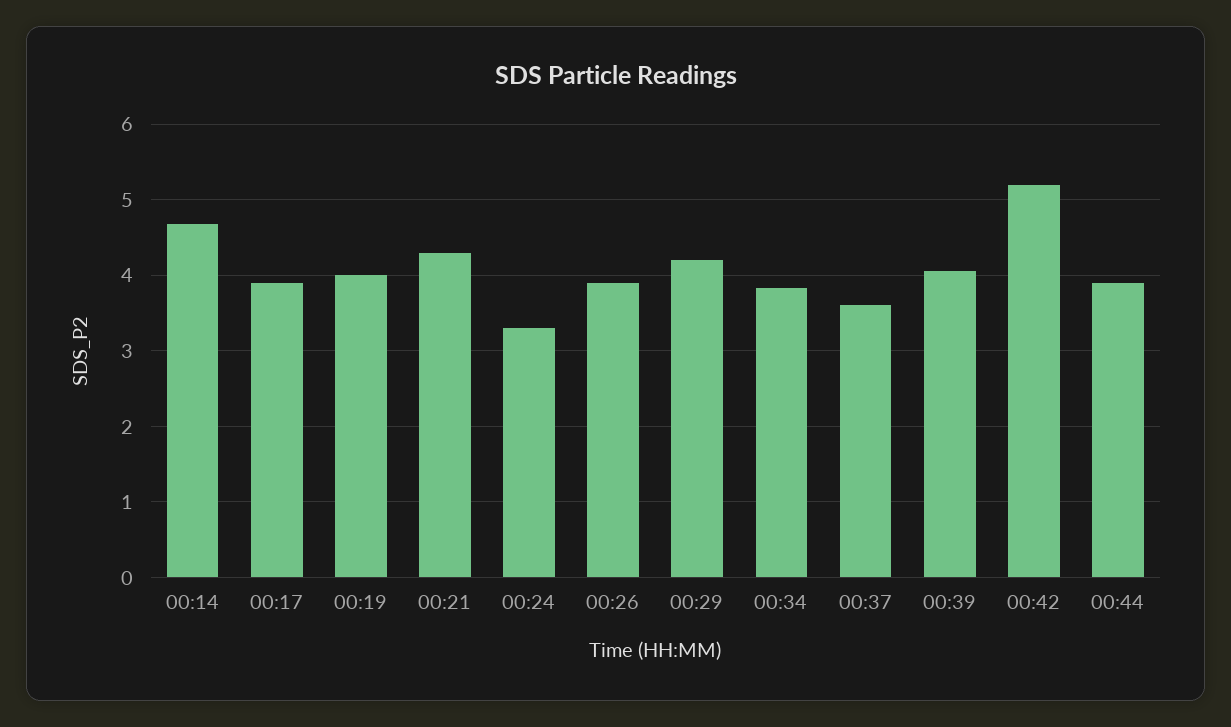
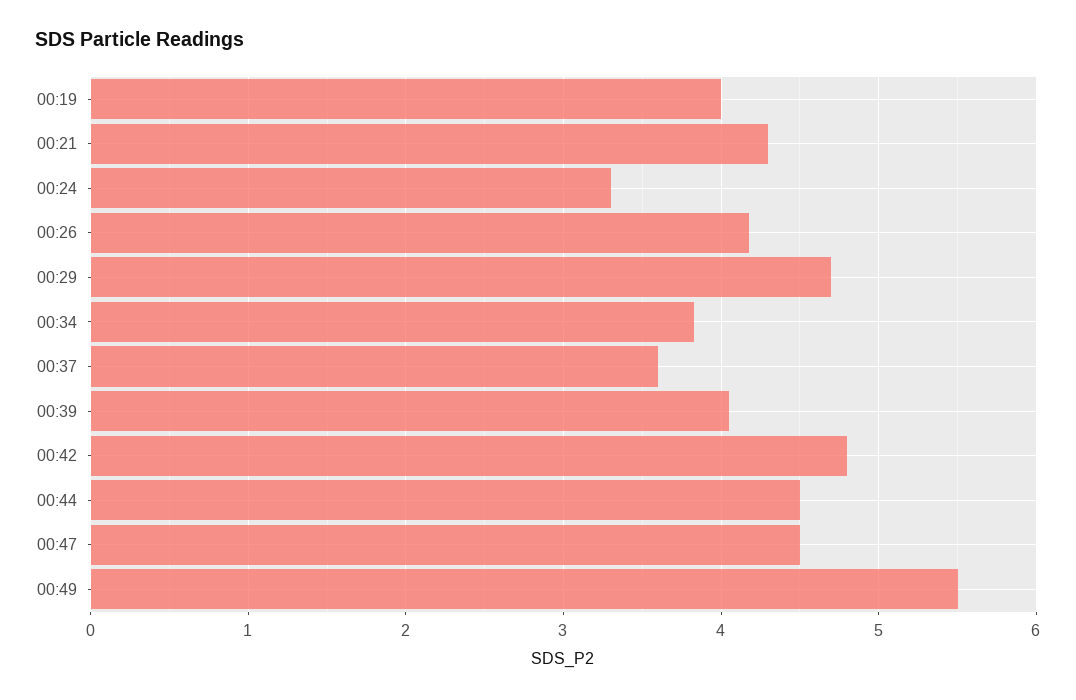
00:14: 4.7 -> none
00:17: 3.9 -> none
00:26: 3.9 -> 4.2
00:29: 4.2 -> 4.7
00:42: 5.2 -> 4.8
00:44: 3.9 -> 4.5
00:47: none -> 4.5
00:49: none -> 5.5

